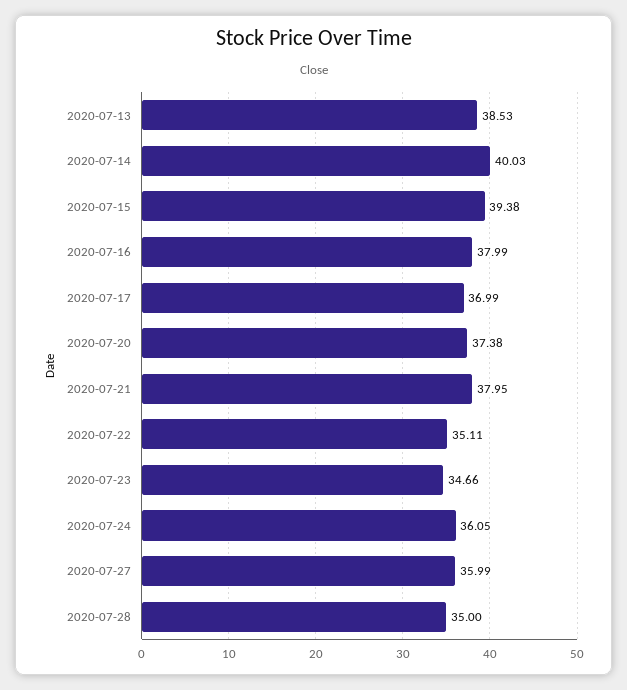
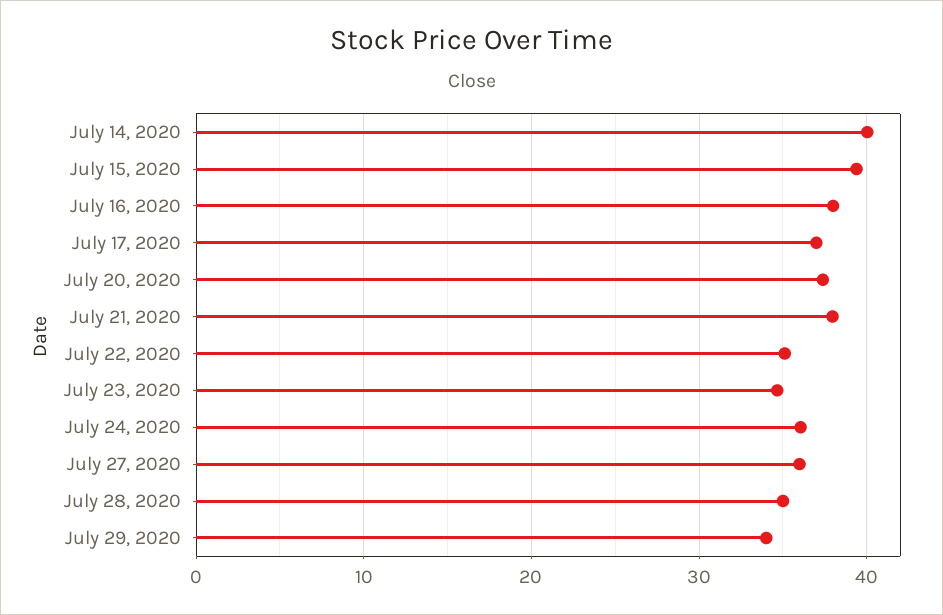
2020-07-13: 38.53 -> none
July 29, 2020: none -> 34

